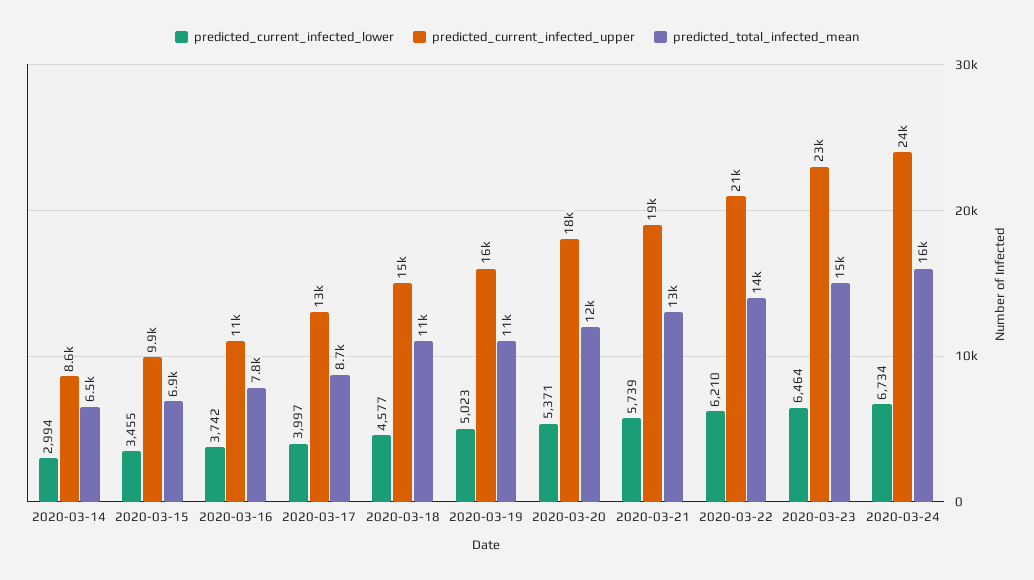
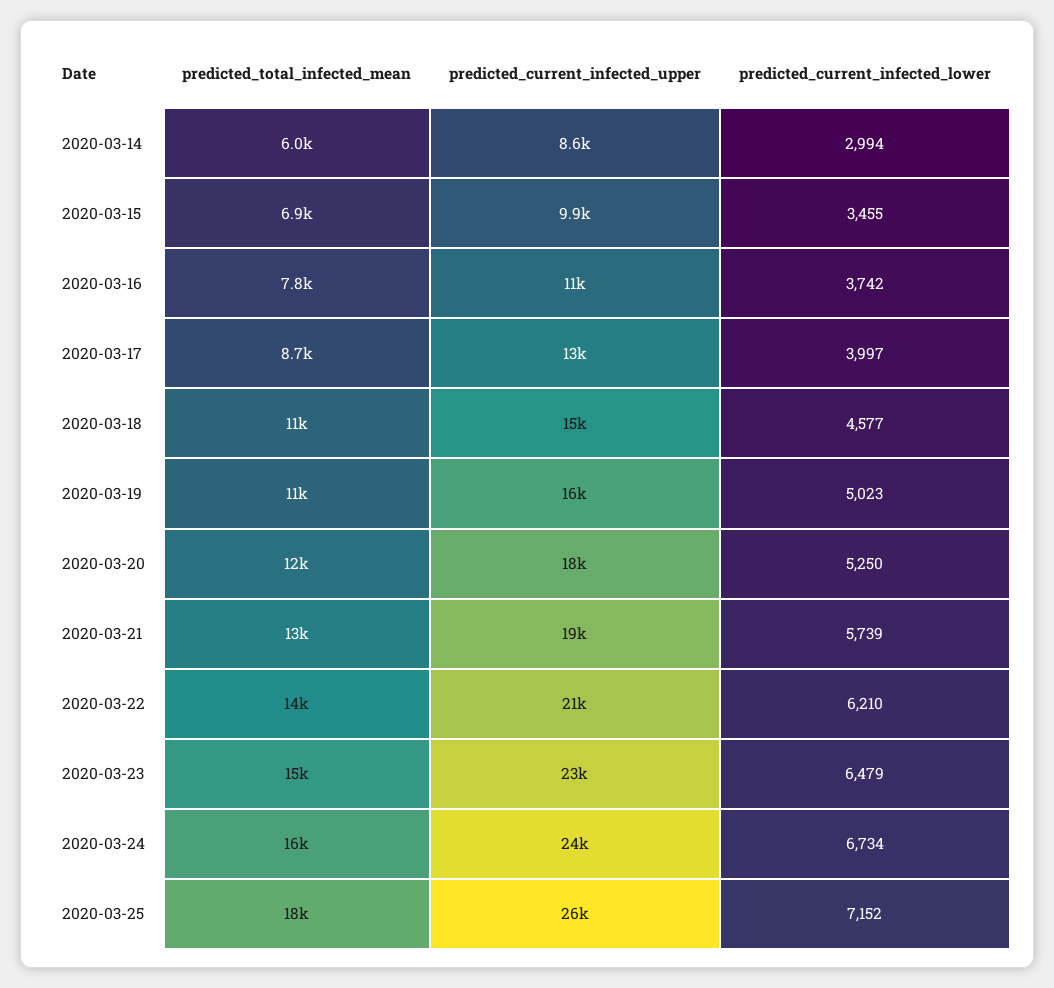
predicted_total_infected_mean, 2020-03-14: 6500 -> 6000
predicted_current_infected_lower, 2020-03-20: 5371 -> 5250
predicted_current_infected_lower, 2020-03-23: 6464 -> 6479
predicted_total_infected_mean, 2020-03-25: none -> 18000
predicted_current_infected_upper, 2020-03-25: none -> 26000
predicted_current_infected_lower, 2020-03-25: none -> 7152

